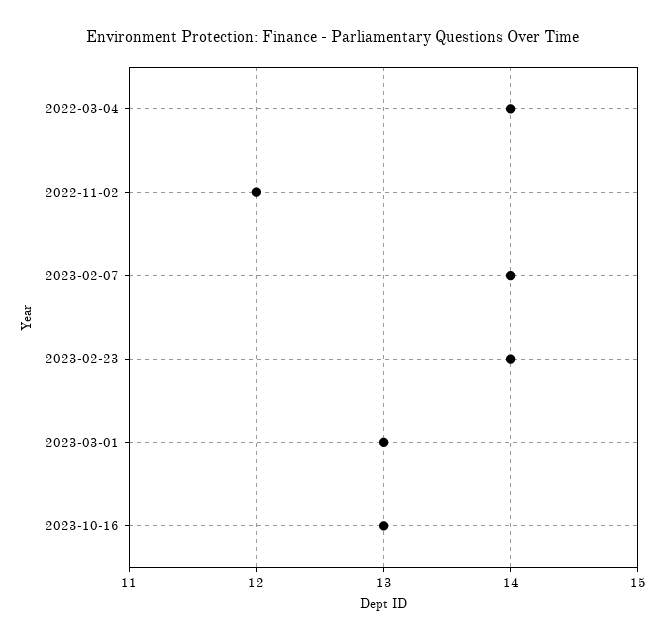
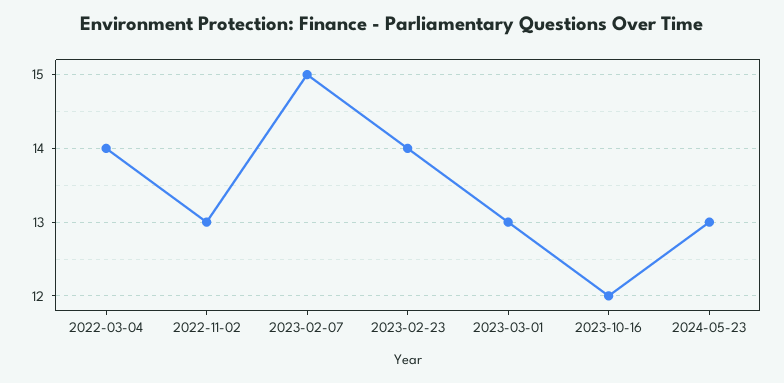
2022-11-02: 12 -> 13
2023-02-07: 14 -> 15
2023-10-16: 13 -> 12
2024-05-23: none -> 13

